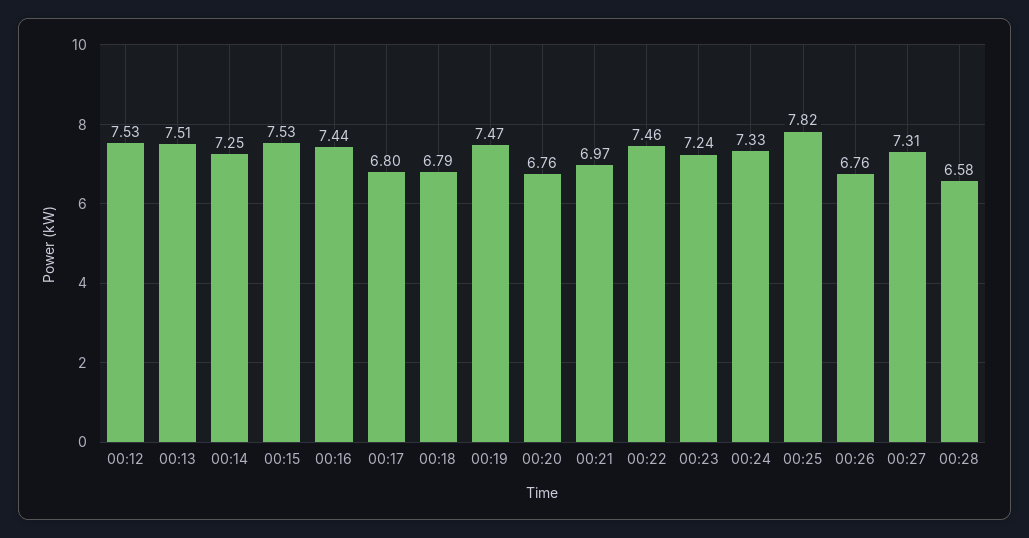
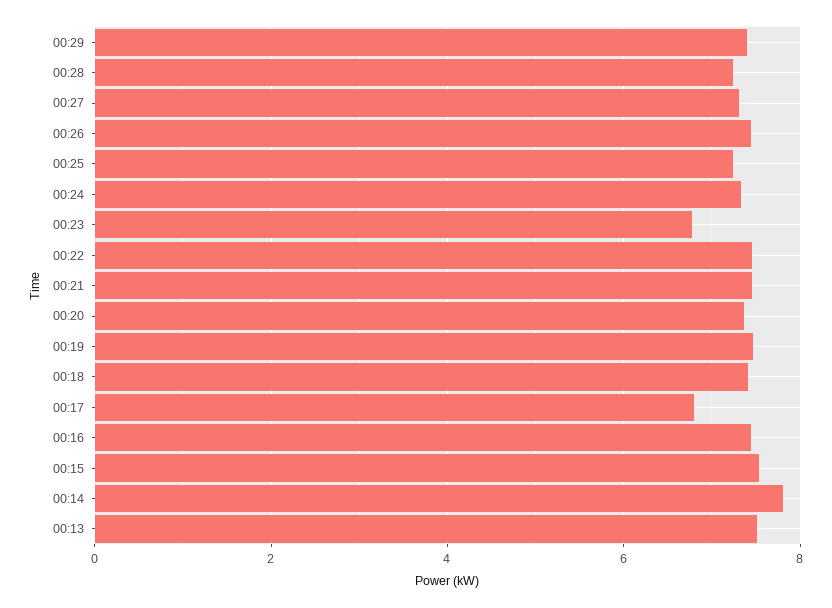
00:12: 7.53 -> none
00:14: 7.25 -> 7.8
00:18: 6.79 -> 7.4
00:20: 6.76 -> 7.4
00:21: 6.97 -> 7.4
00:23: 7.24 -> 6.8
00:25: 7.82 -> 7.2
00:26: 6.76 -> 7.4
00:28: 6.58 -> 7.2
00:29: none -> 7.4

